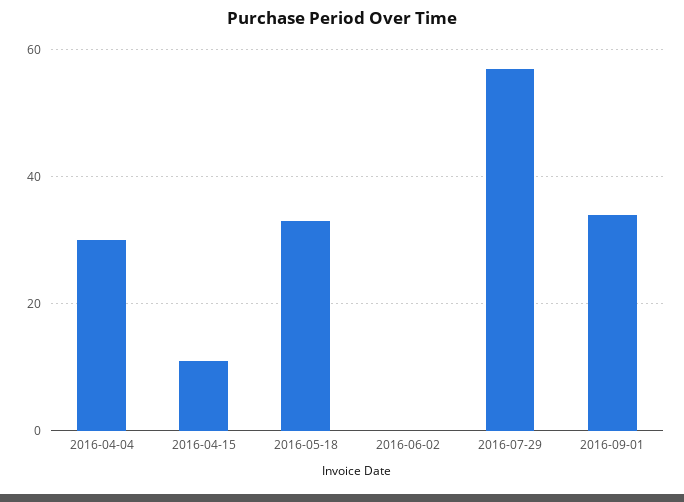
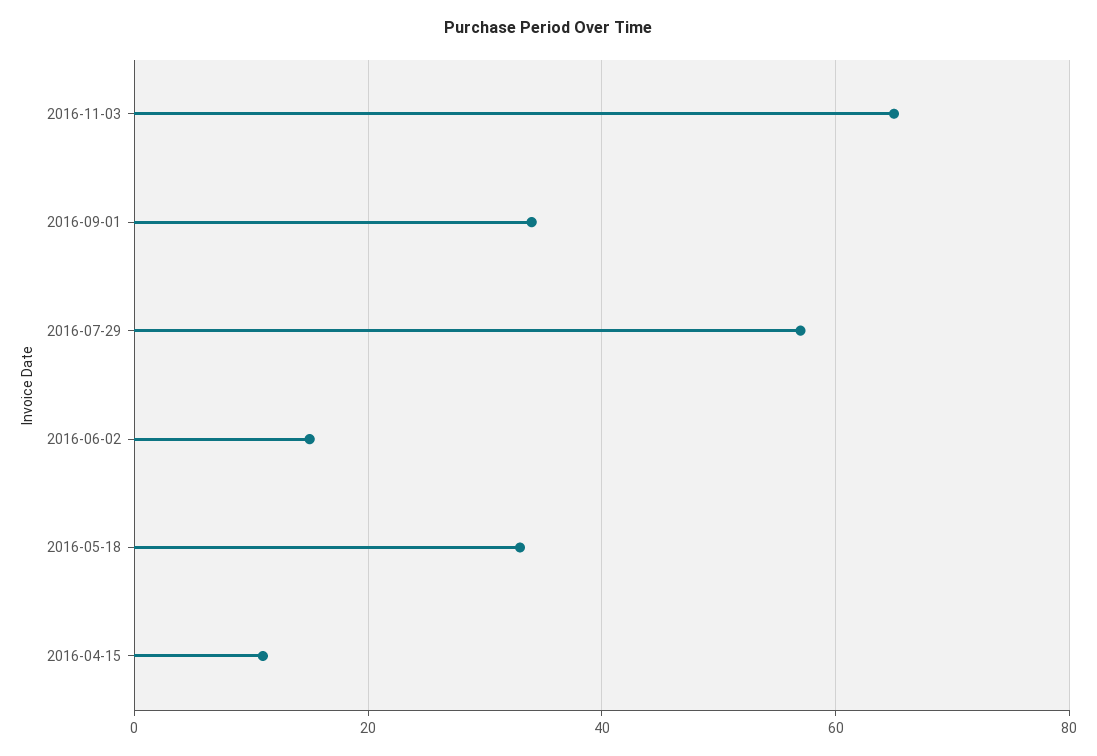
2016-04-04: 30 -> none
2016-06-02: 0 -> 15
2016-11-03: none -> 65

